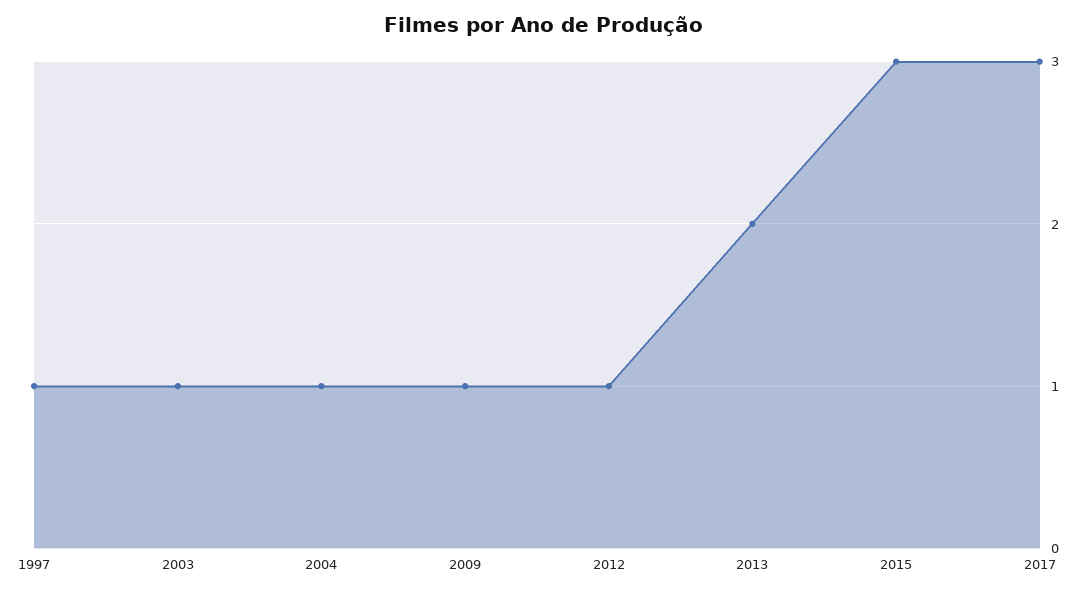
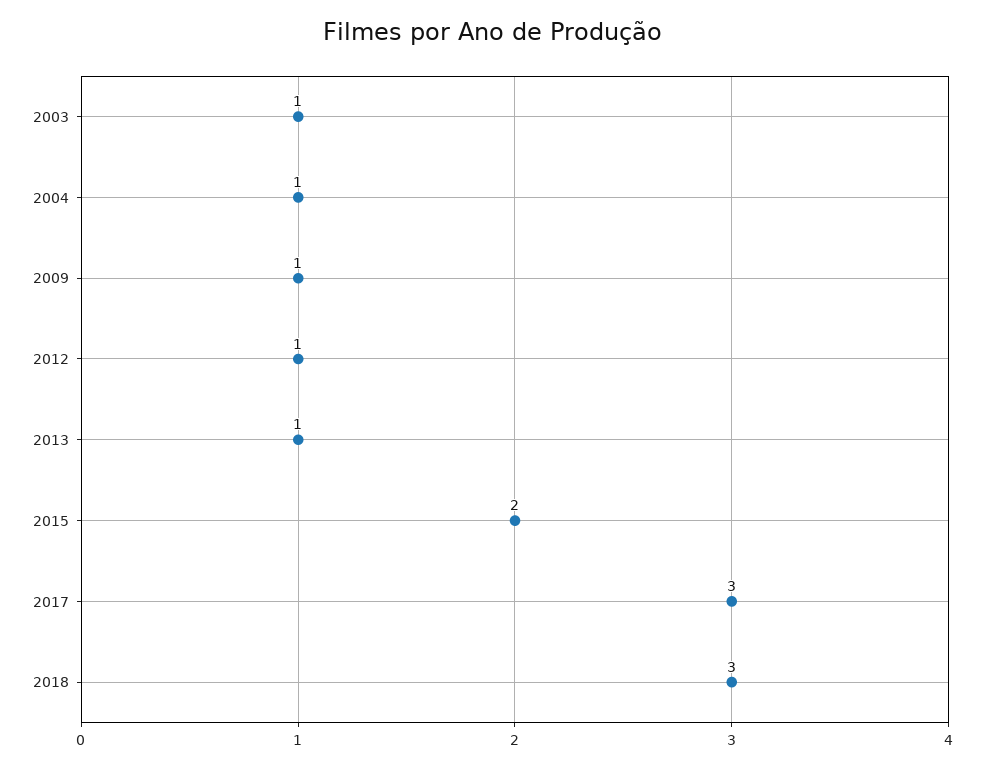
1997: 1 -> none
2013: 2 -> 1
2015: 3 -> 2
2018: none -> 3

